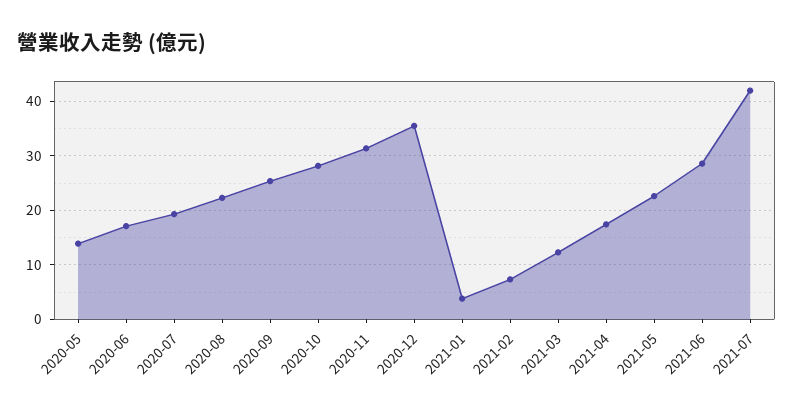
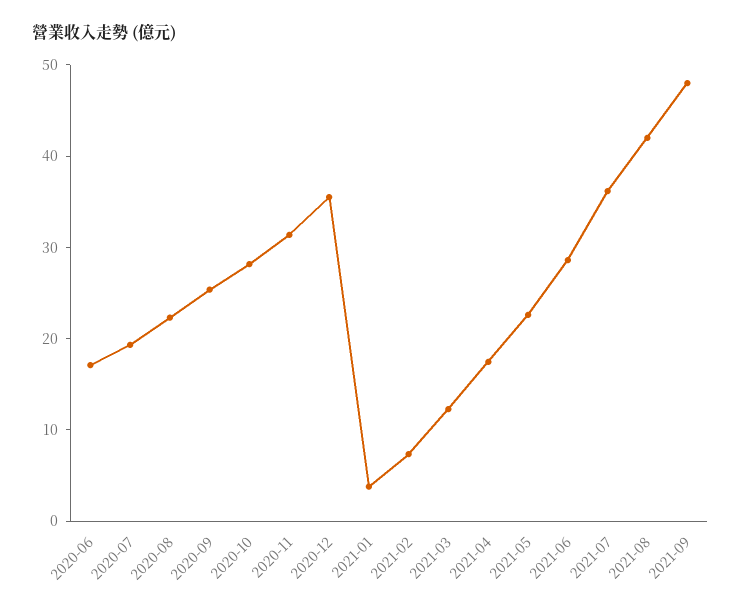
2020-05: 14 -> none
2021-07: 42 -> 36
2021-08: none -> 42
2021-09: none -> 48

